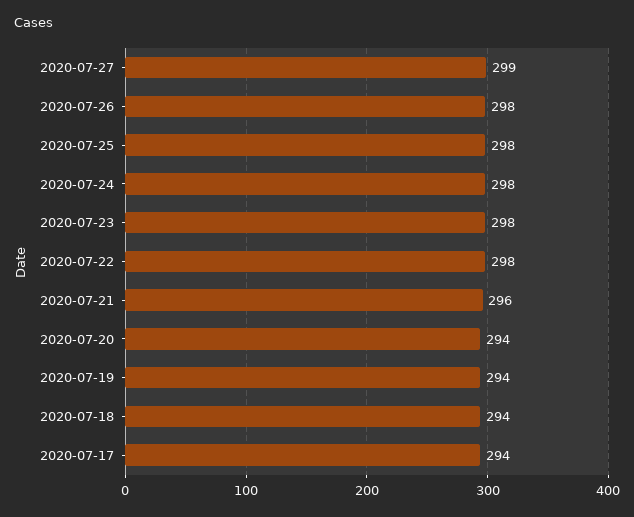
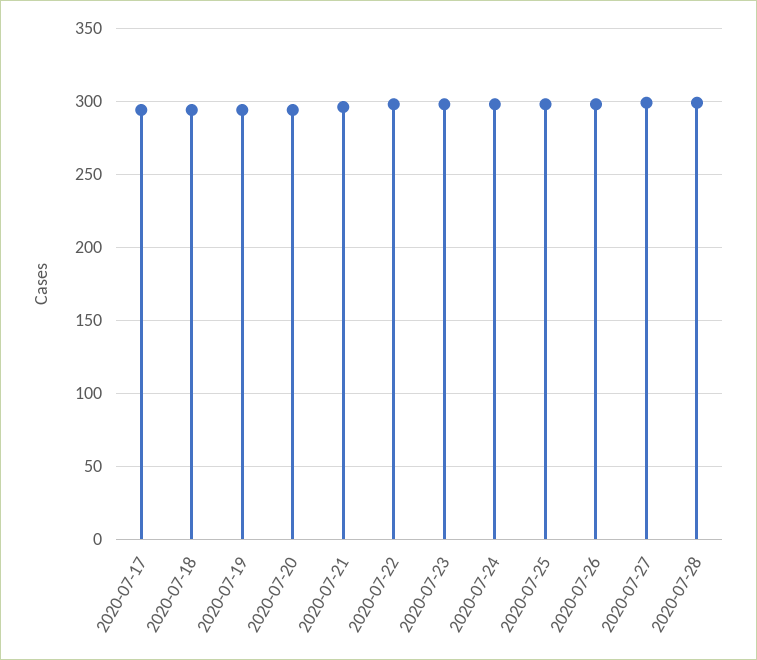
2020-07-28: none -> 300

